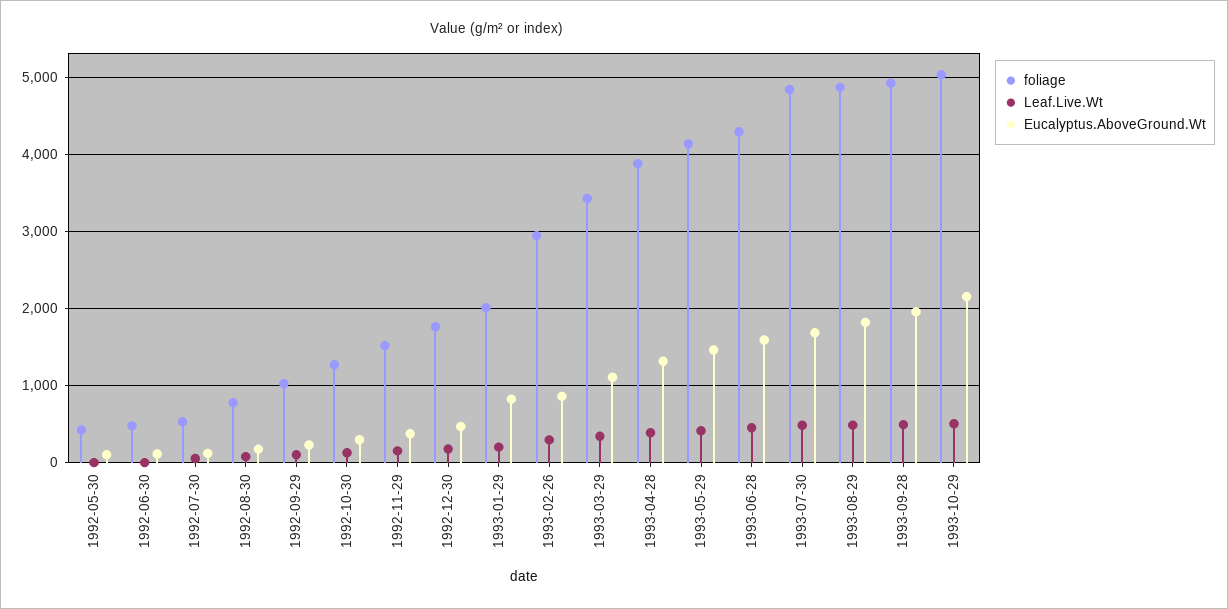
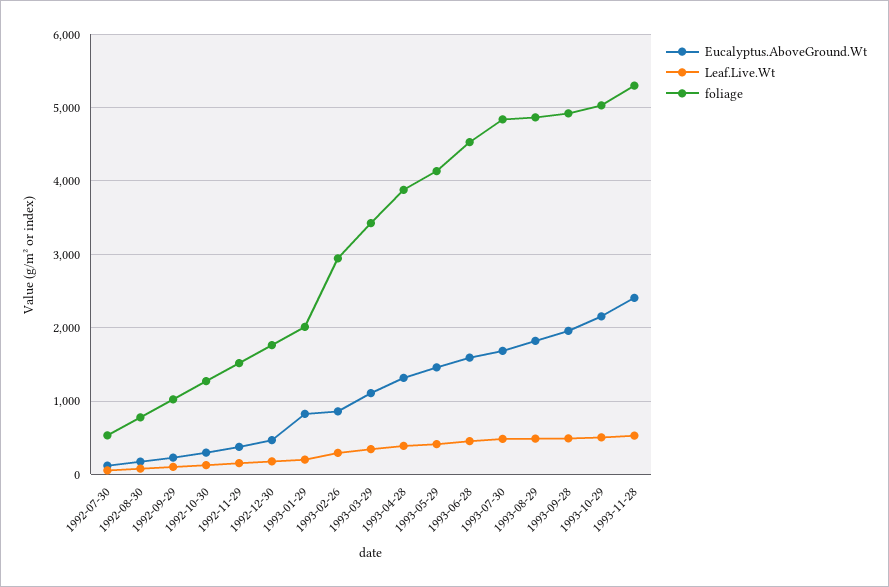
foliage, 1992-05-30: 400 -> none
Leaf.Live.Wt, 1992-05-30: 0 -> none
Eucalyptus.AboveGround.Wt, 1992-05-30: 100 -> none
foliage, 1992-06-30: 500 -> none
Leaf.Live.Wt, 1992-06-30: 0 -> none
Eucalyptus.AboveGround.Wt, 1992-06-30: 100 -> none
foliage, 1993-06-28: 4300 -> 4500
Eucalyptus.AboveGround.Wt, 1993-11-28: none -> 2400
Leaf.Live.Wt, 1993-11-28: none -> 500
foliage, 1993-11-28: none -> 5300

